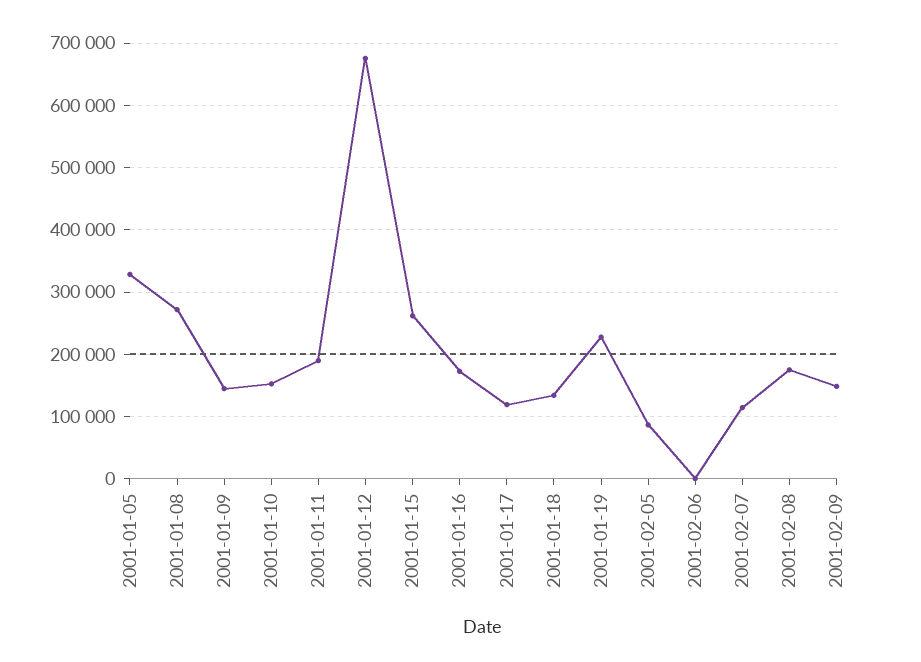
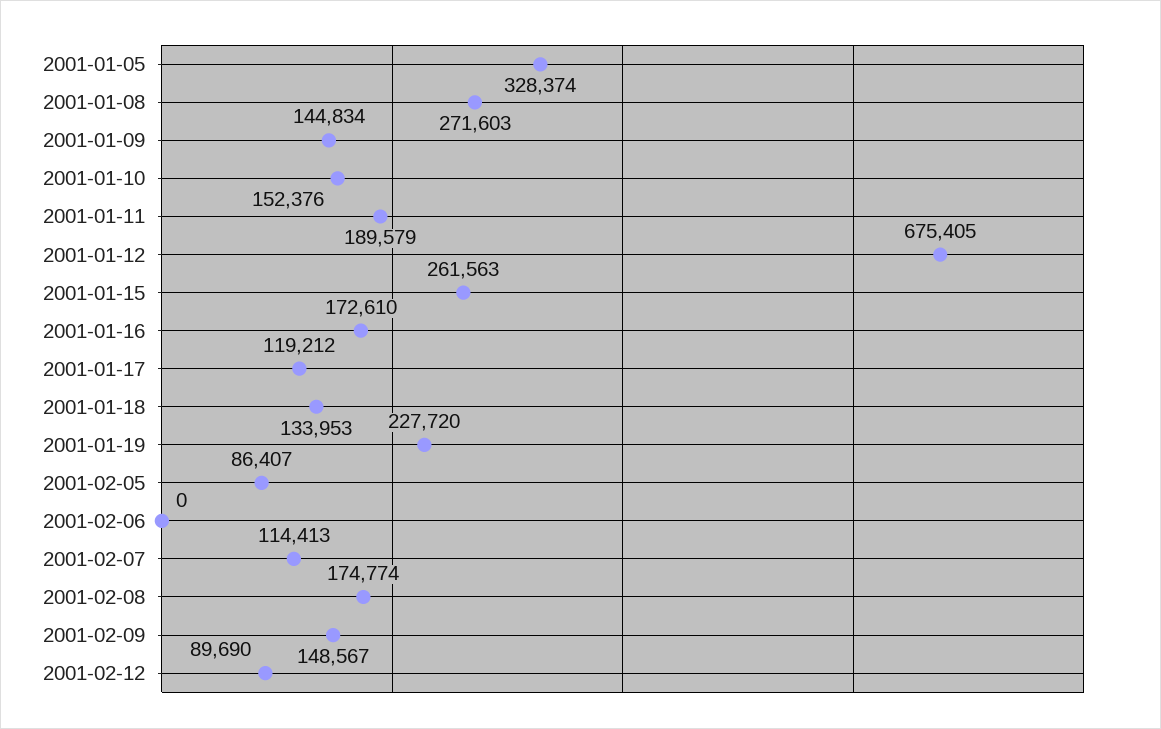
2001-02-12: none -> 89690

